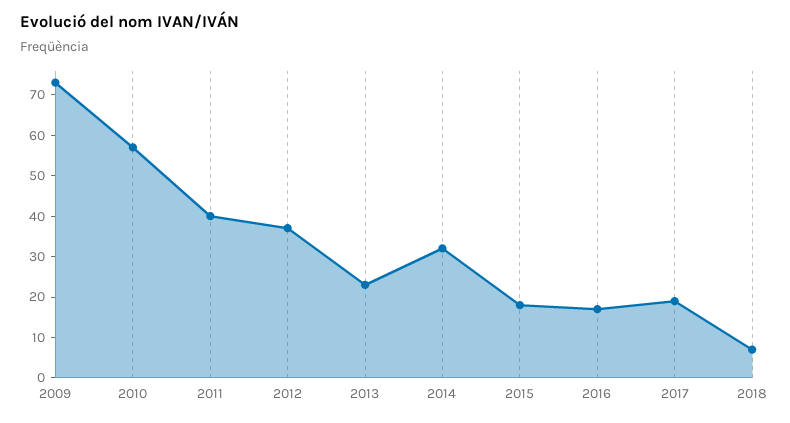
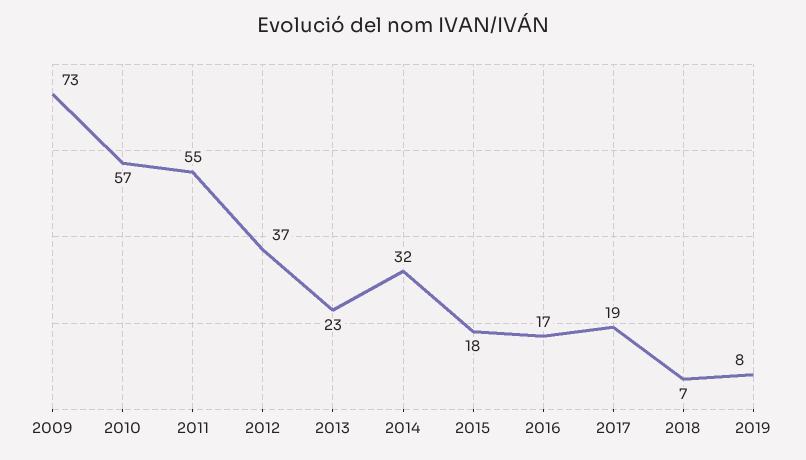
2011: 40 -> 55
2019: none -> 8

